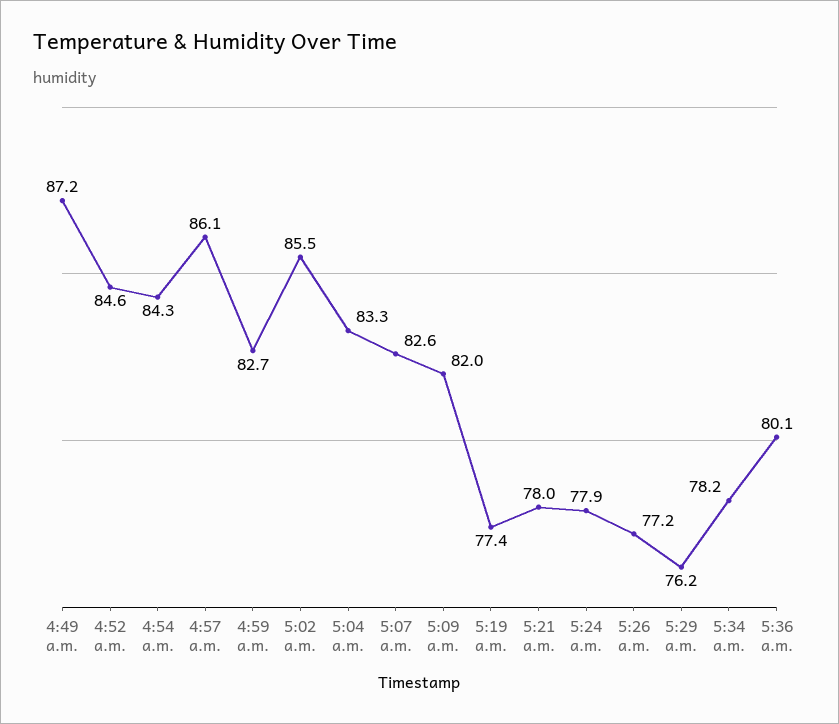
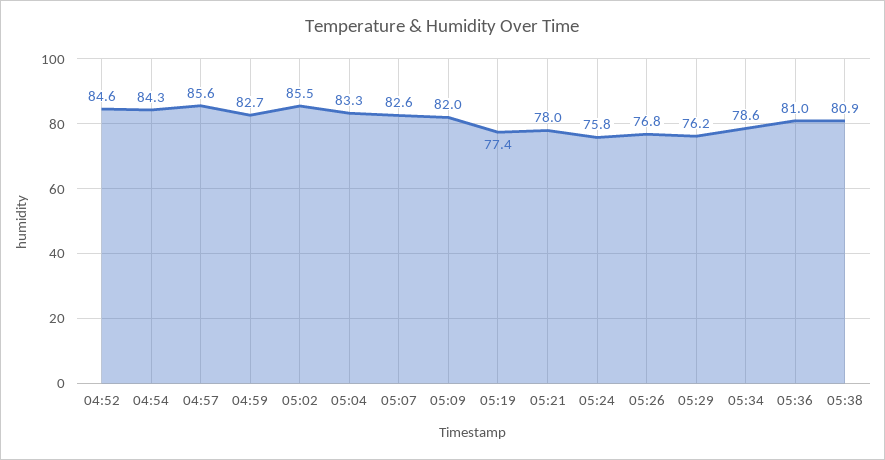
4:49 a.m.: 87.2 -> none
4:57 a.m.: 86.1 -> 85.6
5:24 a.m.: 77.9 -> 75.8
5:26 a.m.: 77.2 -> 76.8
5:34 a.m.: 78.2 -> 78.6
5:36 a.m.: 80.1 -> 81
05:38: none -> 80.9

